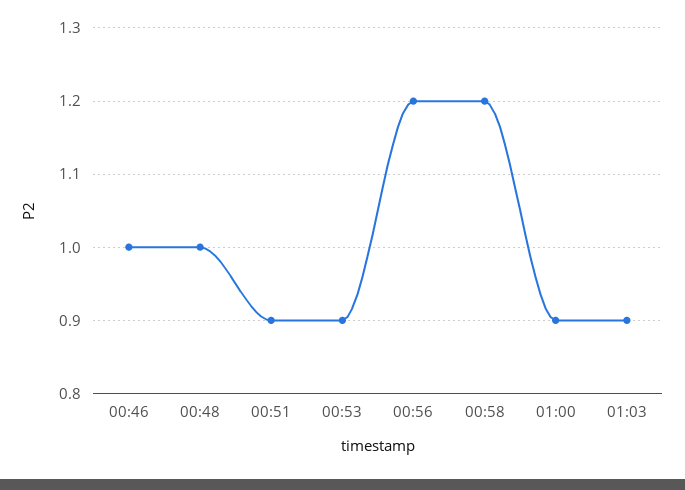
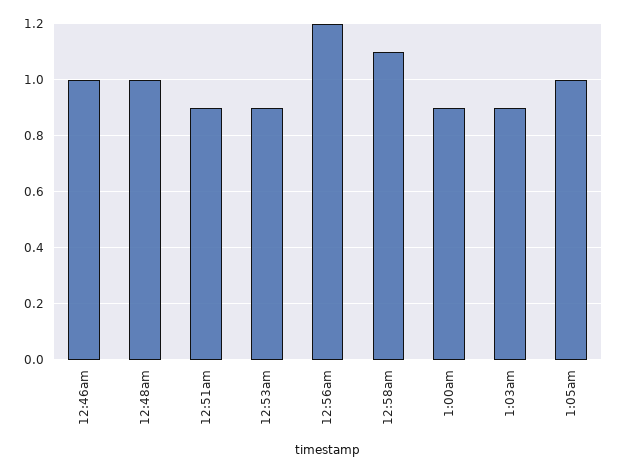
00:58: 1.2 -> 1.1
1:05am: none -> 1

